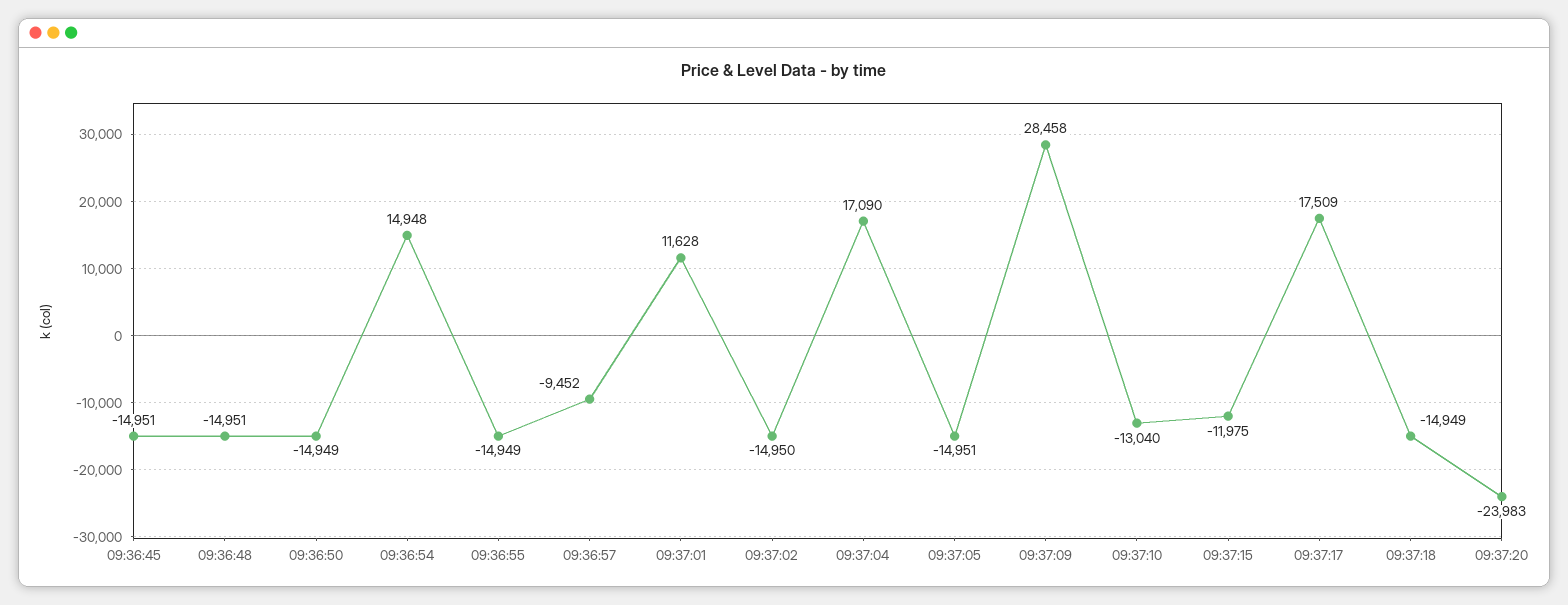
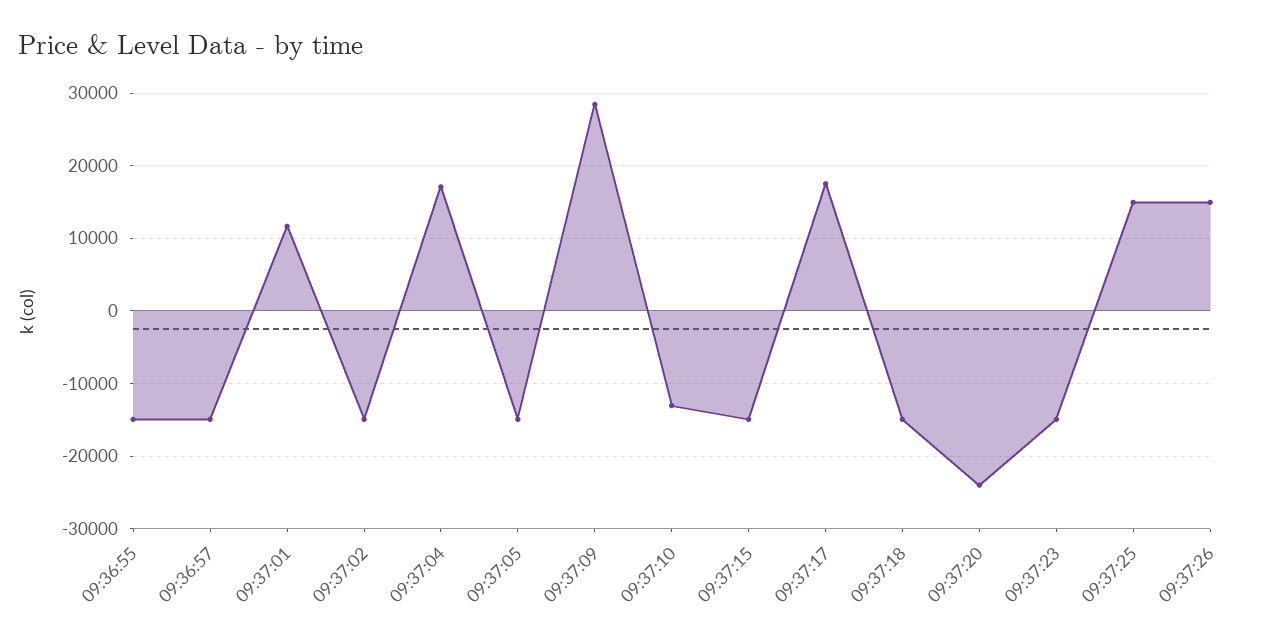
09:36:45: -14951 -> none
09:36:48: -14951 -> none
09:36:50: -14949 -> none
09:36:54: 14948 -> none
09:36:57: -9452 -> -15000
09:37:15: -11975 -> -15000
09:37:23: none -> -15000
09:37:25: none -> 15000
09:37:26: none -> 15000

